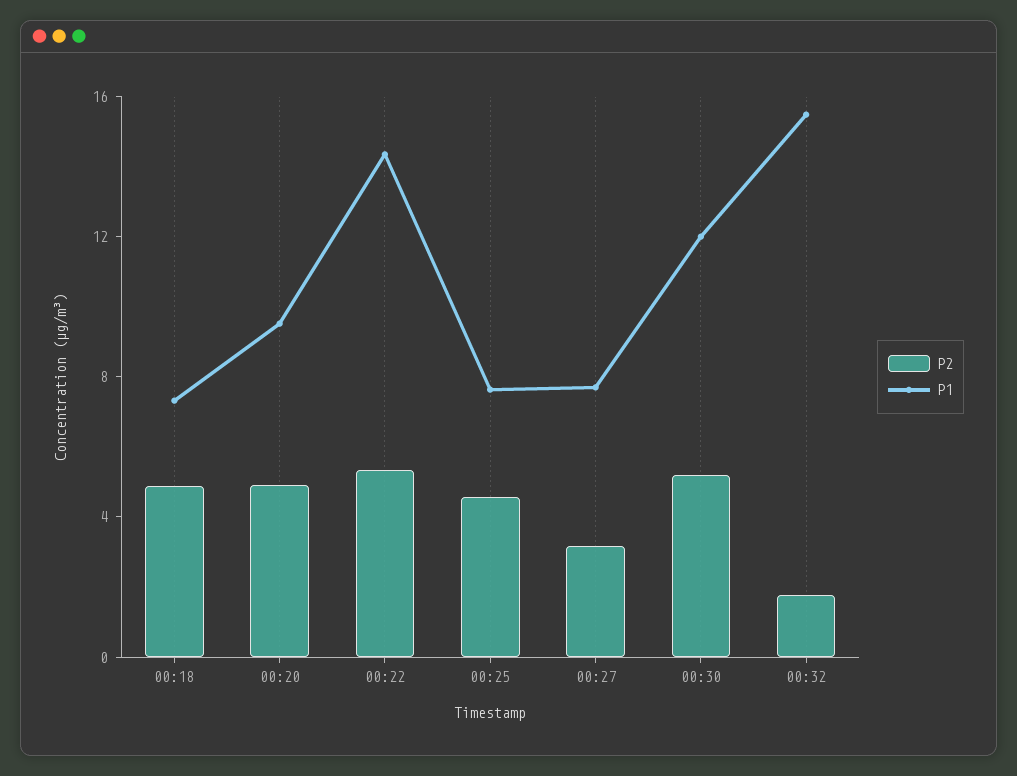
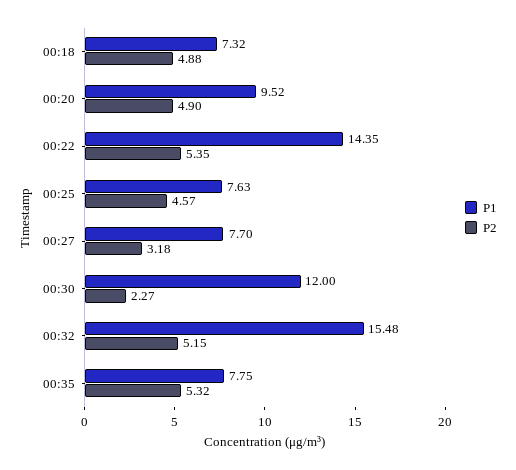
P2, 00:30: 5 -> 2.27
P2, 00:32: 2 -> 5.15
P1, 00:35: none -> 7.75
P2, 00:35: none -> 5.32

